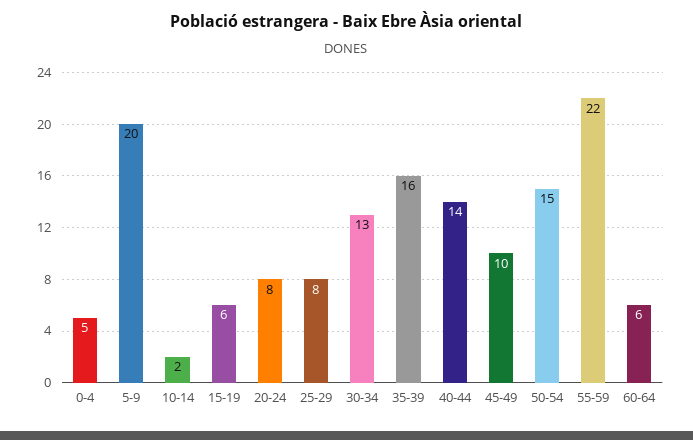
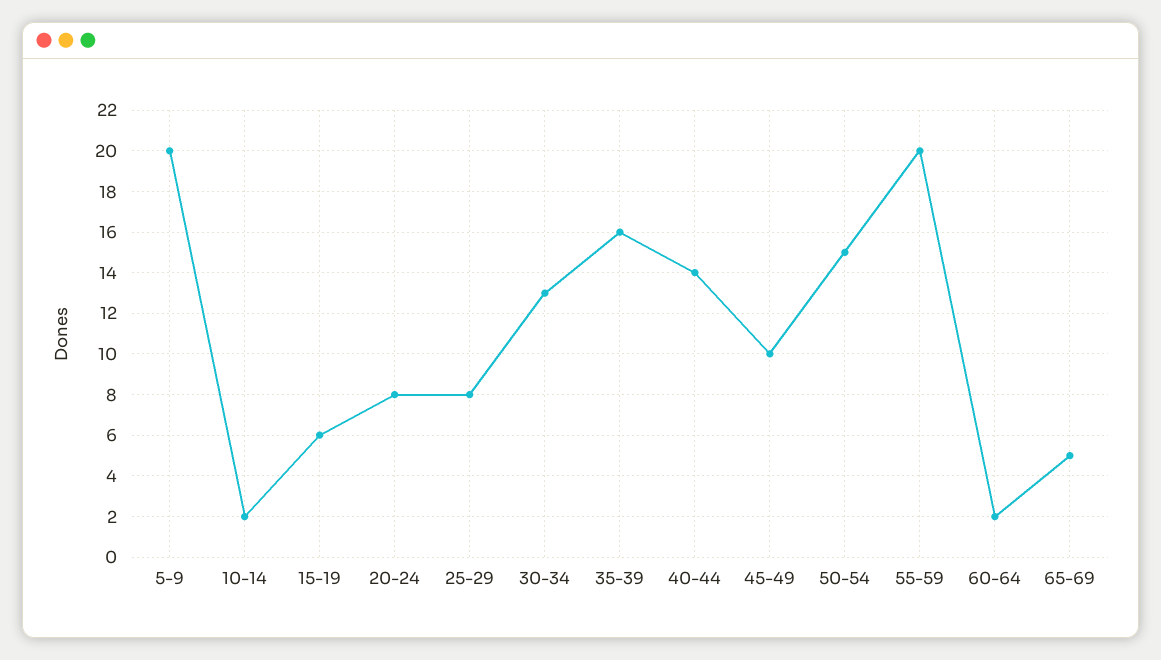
0-4: 5 -> none
55-59: 22 -> 20
60-64: 6 -> 2
65-69: none -> 5

